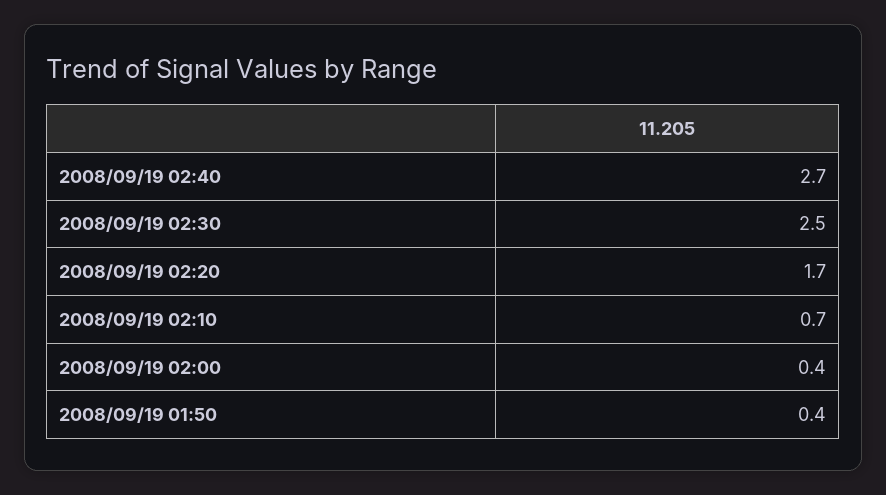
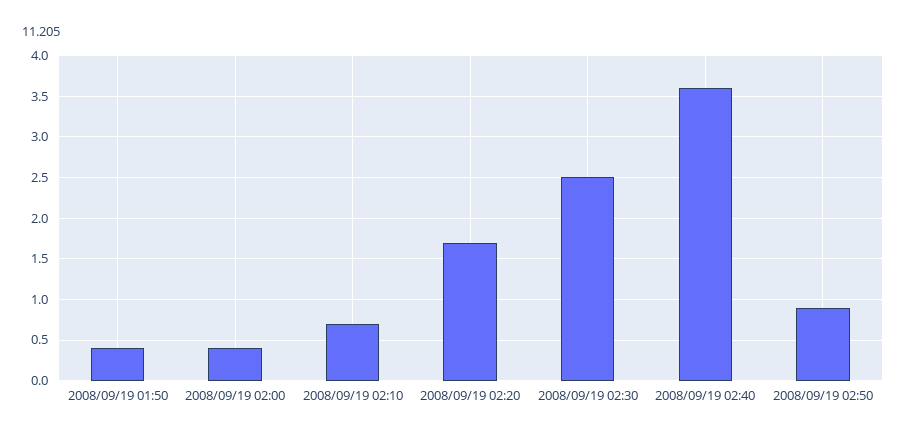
2008/09/19 02:40: 2.7 -> 3.6
2008/09/19 02:50: none -> 0.9

